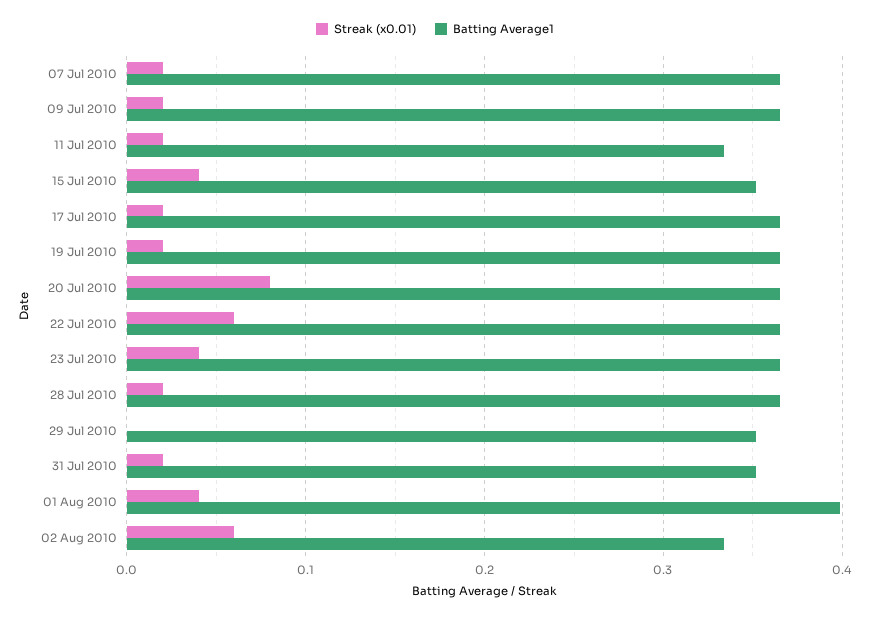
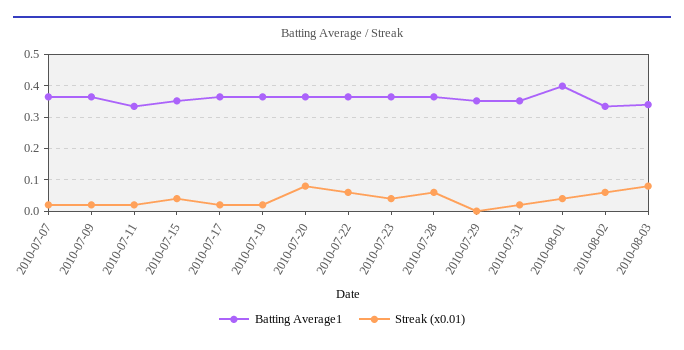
Streak (x0.01), 28 Jul 2010: 0.02 -> 0.06
Batting Average1, 2010-08-03: none -> 0.34
Streak (x0.01), 2010-08-03: none -> 0.08

